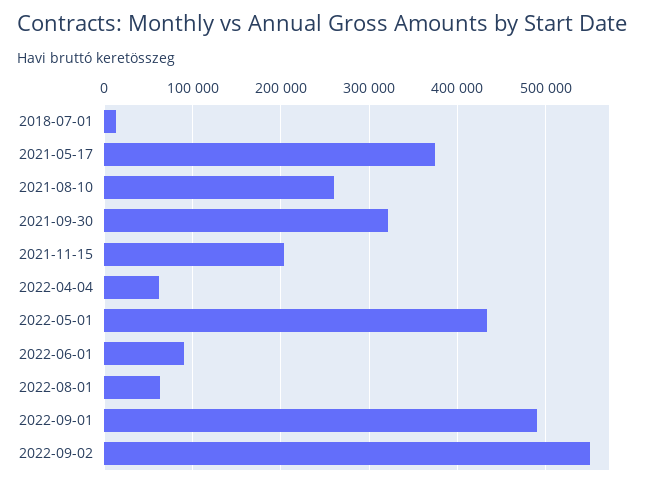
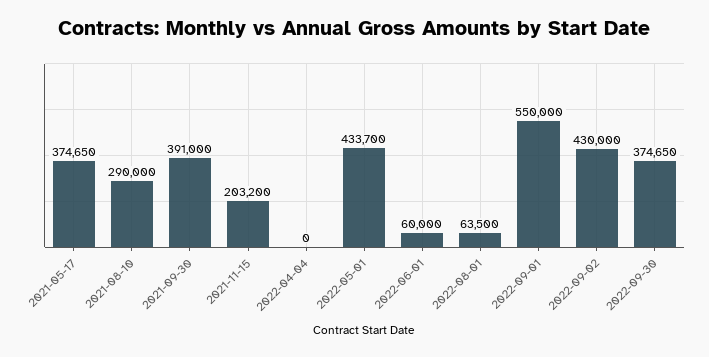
2018-07-01: 10000 -> none
2021-08-10: 260000 -> 290000
2021-09-30: 320000 -> 391000
2022-04-04: 60000 -> 0
2022-06-01: 90000 -> 60000
2022-09-01: 490000 -> 550000
2022-09-02: 550000 -> 430000
2022-09-30: none -> 374650

